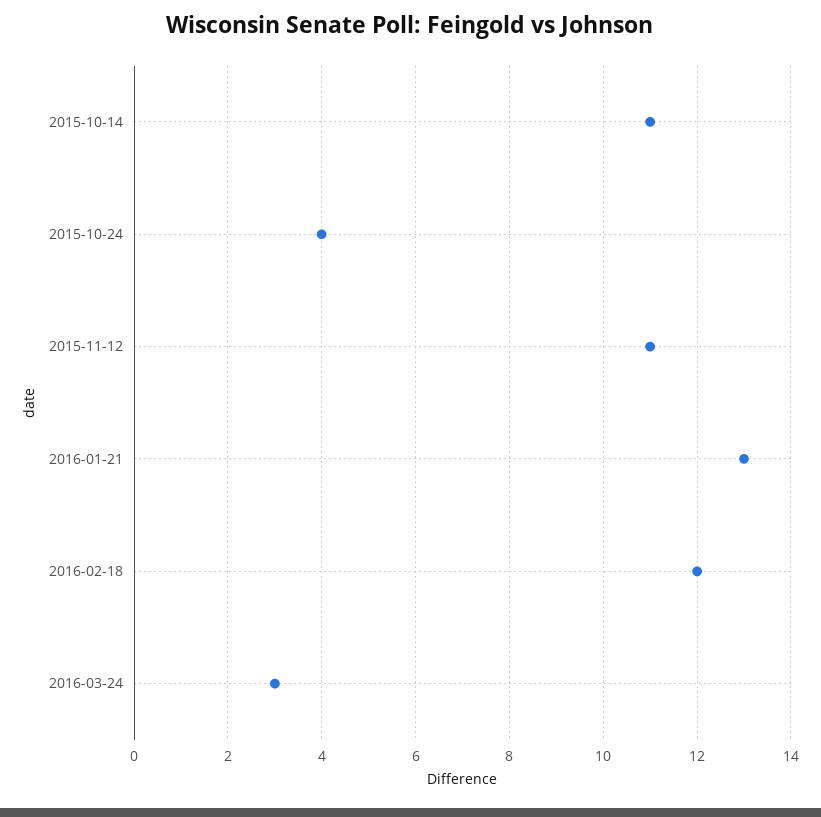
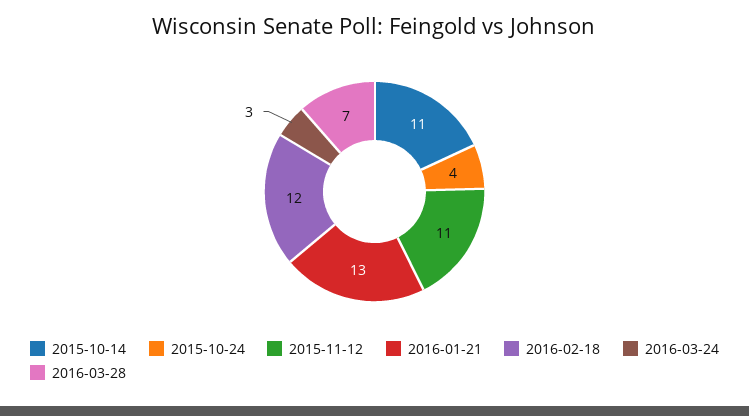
2016-03-28: none -> 7

